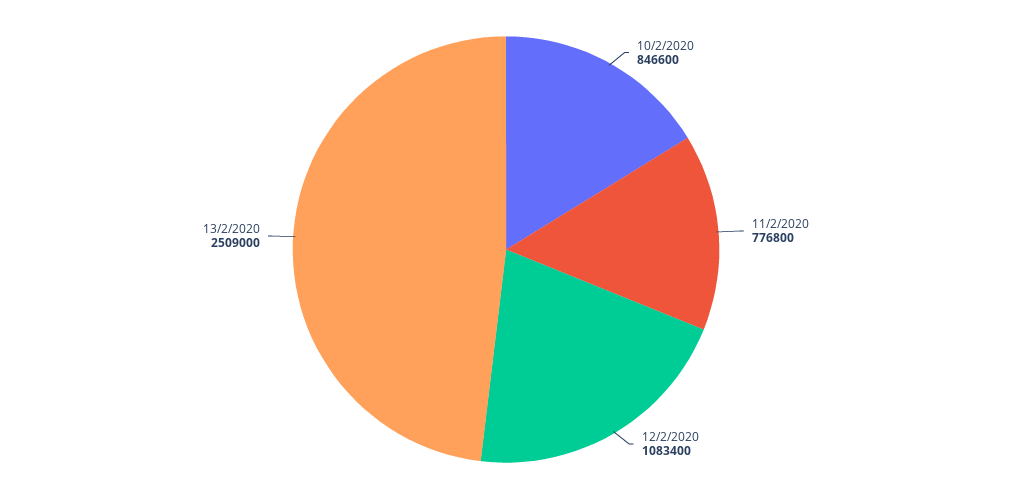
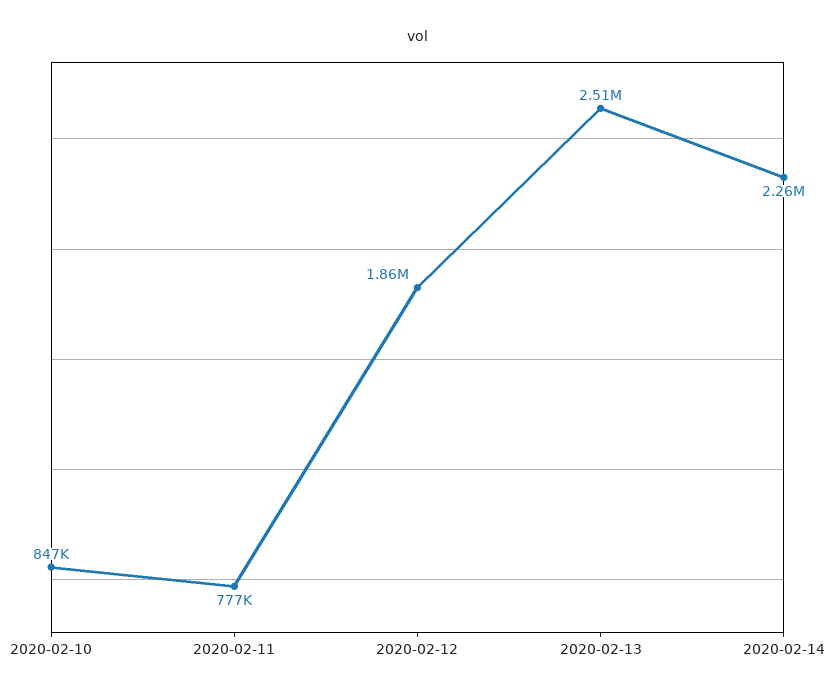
12/2/2020: 1083400 -> 1860000
2020-02-14: none -> 2260000

